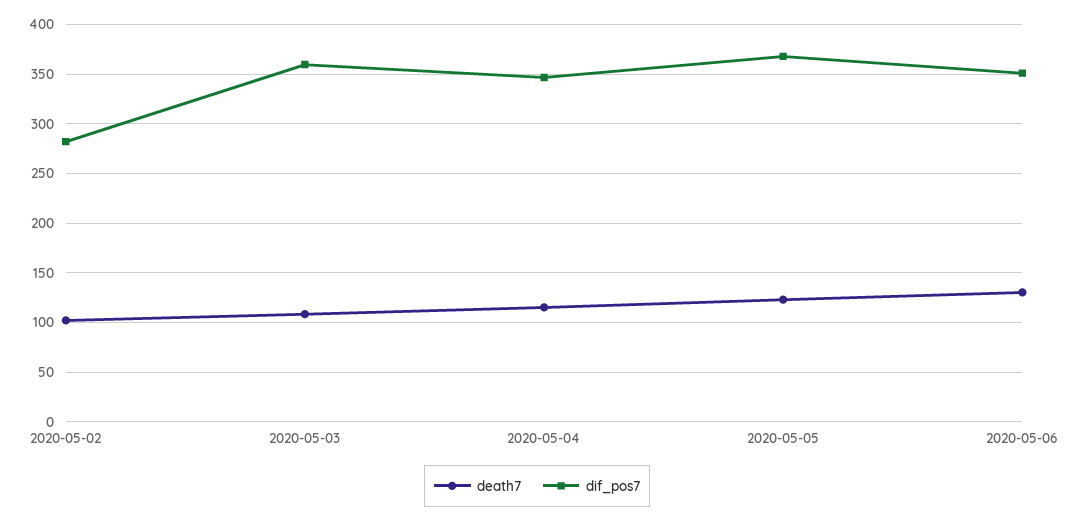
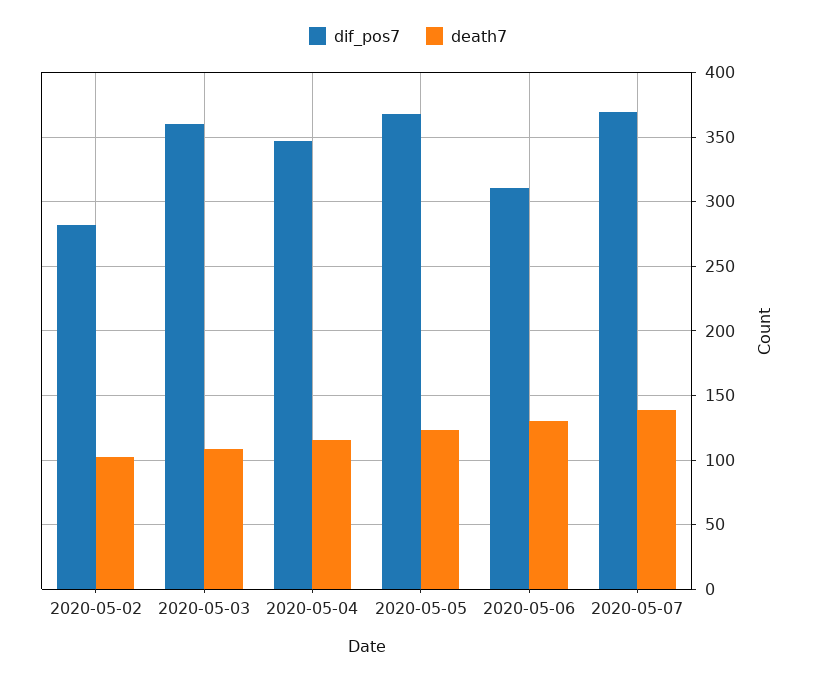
dif_pos7, 2020-05-06: 350 -> 310
dif_pos7, 2020-05-07: none -> 370
death7, 2020-05-07: none -> 140

